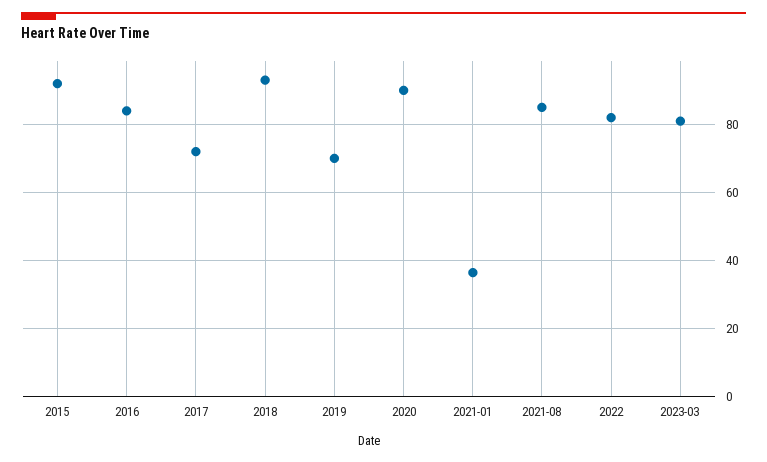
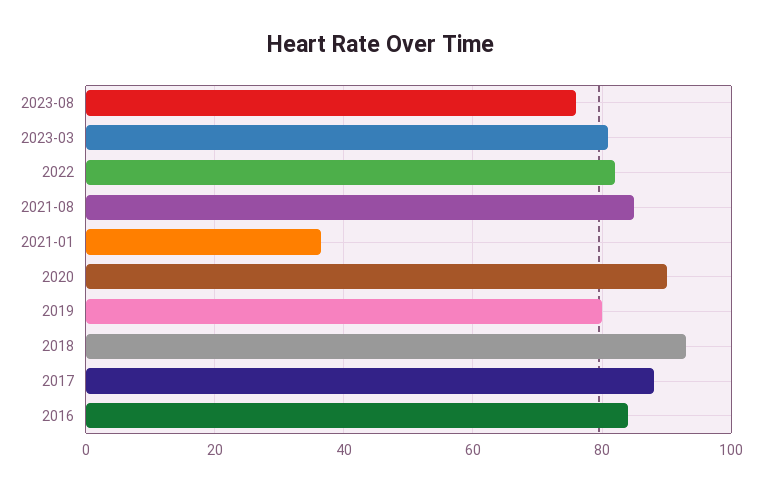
2015: 92 -> none
2017: 72 -> 88
2019: 70 -> 80
2023-08: none -> 76

